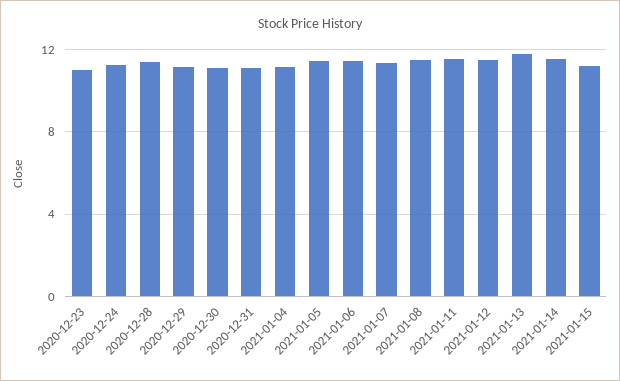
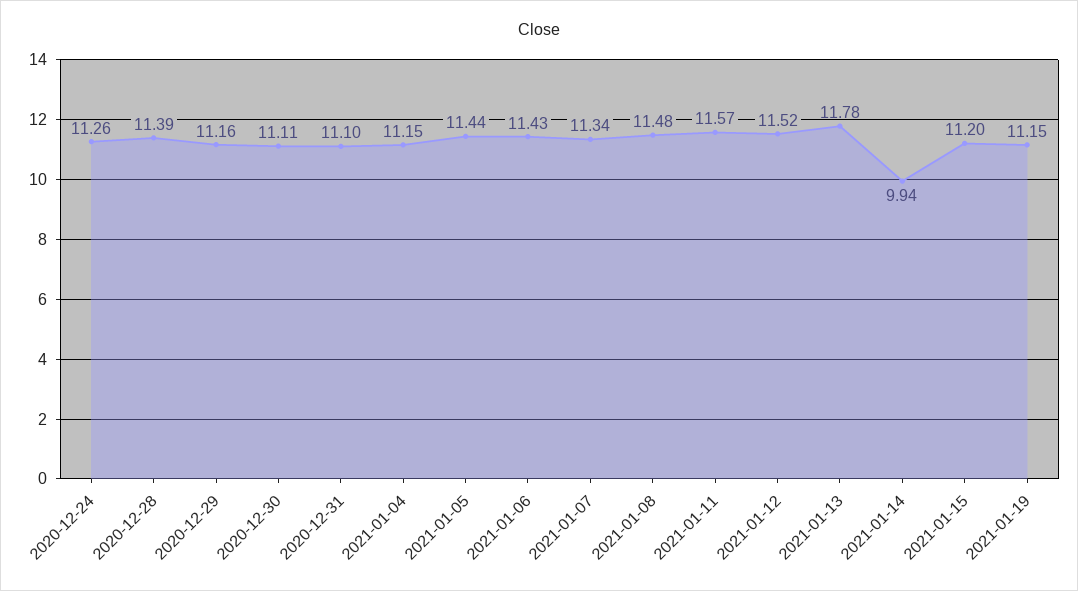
2020-12-23: 11 -> none
2021-01-14: 11.5 -> 9.94
2021-01-19: none -> 11.15

